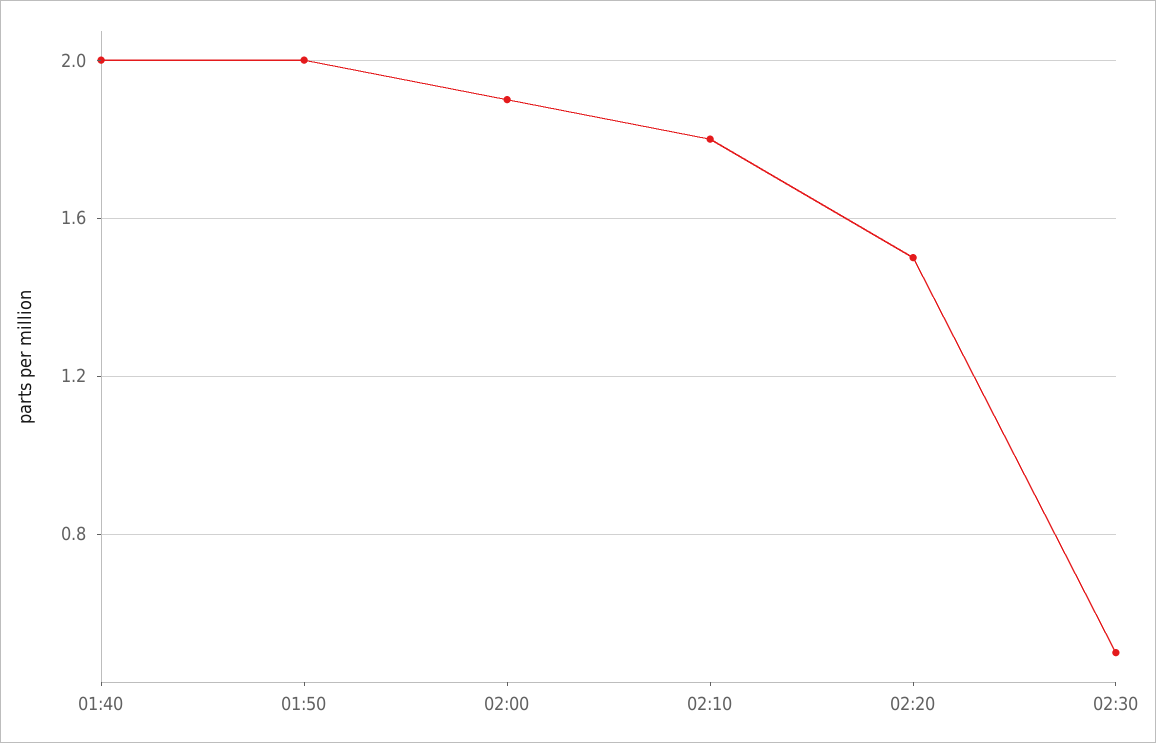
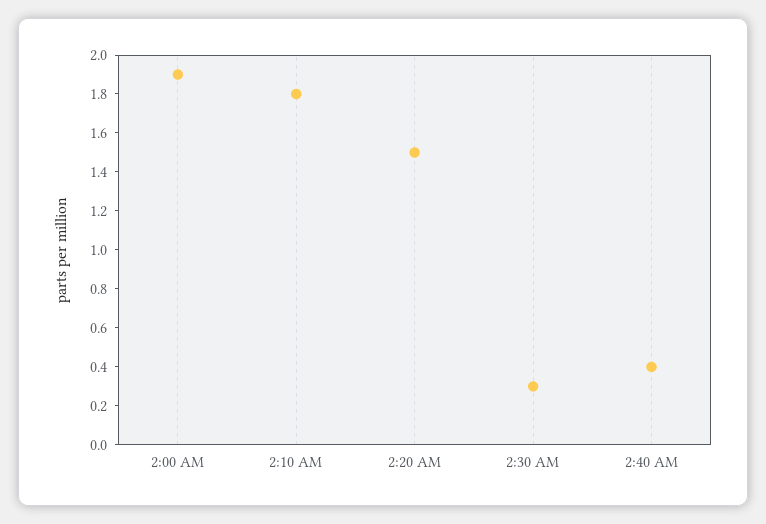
01:40: 2 -> none
01:50: 2 -> none
02:30: 0.5 -> 0.3
2:40 AM: none -> 0.4

